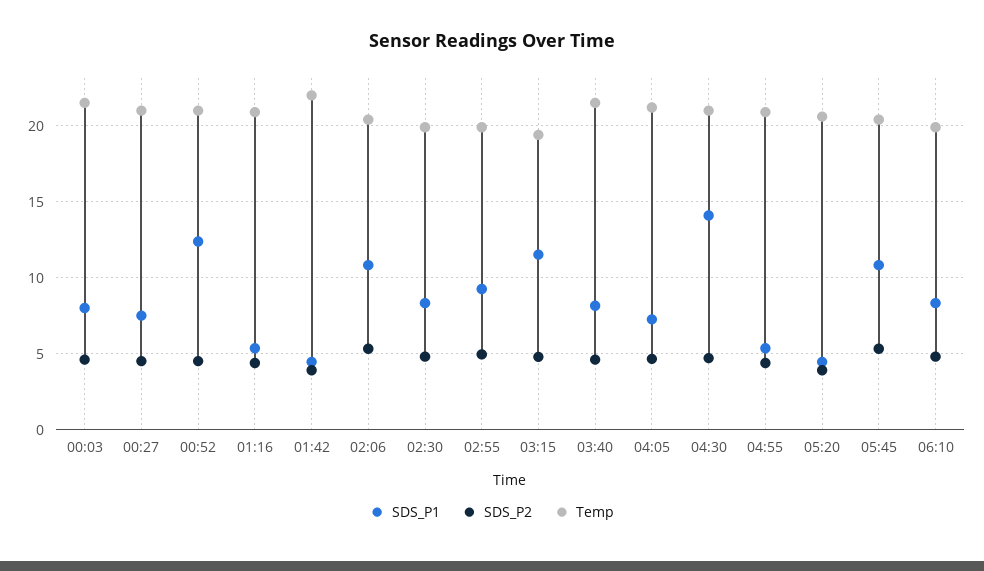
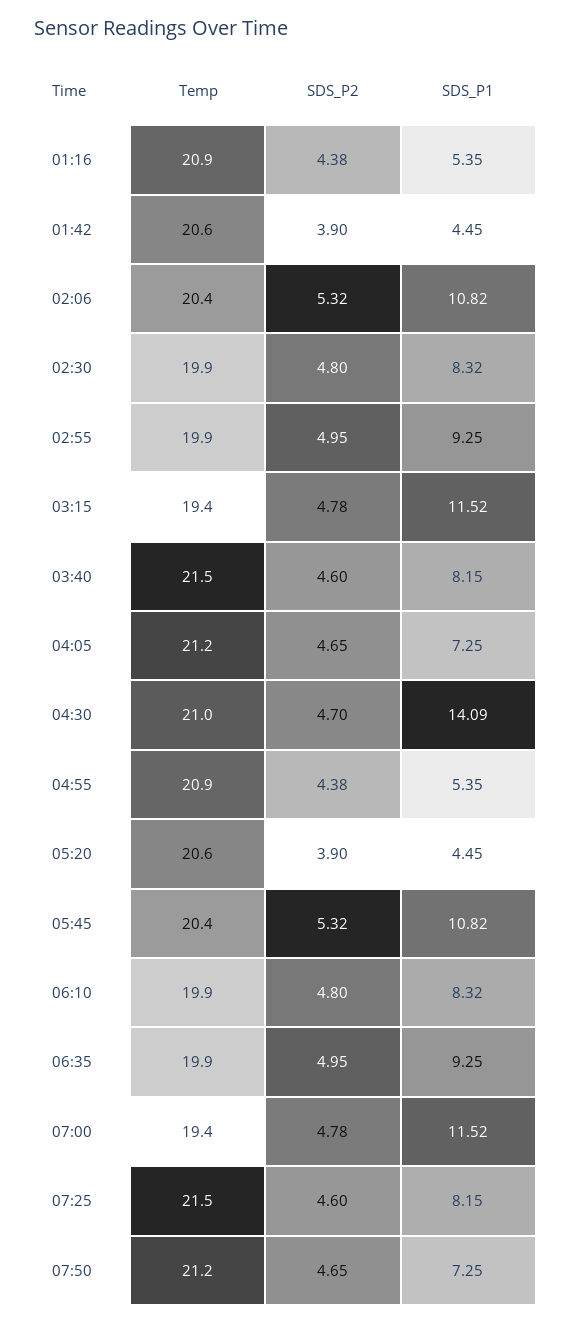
SDS_P1, 00:03: 8 -> none
SDS_P2, 00:03: 4.5 -> none
Temp, 00:03: 21.5 -> none
SDS_P1, 00:27: 7.5 -> none
SDS_P2, 00:27: 4.5 -> none
Temp, 00:27: 21 -> none
SDS_P1, 00:52: 12.5 -> none
SDS_P2, 00:52: 4.5 -> none
Temp, 00:52: 21 -> none
Temp, 01:42: 22 -> 20.6
Temp, 06:35: none -> 19.9
SDS_P2, 06:35: none -> 4.95
SDS_P1, 06:35: none -> 9.25
Temp, 07:00: none -> 19.4
SDS_P2, 07:00: none -> 4.78
SDS_P1, 07:00: none -> 11.52
Temp, 07:25: none -> 21.5
SDS_P2, 07:25: none -> 4.6
SDS_P1, 07:25: none -> 8.15
Temp, 07:50: none -> 21.2
SDS_P2, 07:50: none -> 4.65
SDS_P1, 07:50: none -> 7.25

